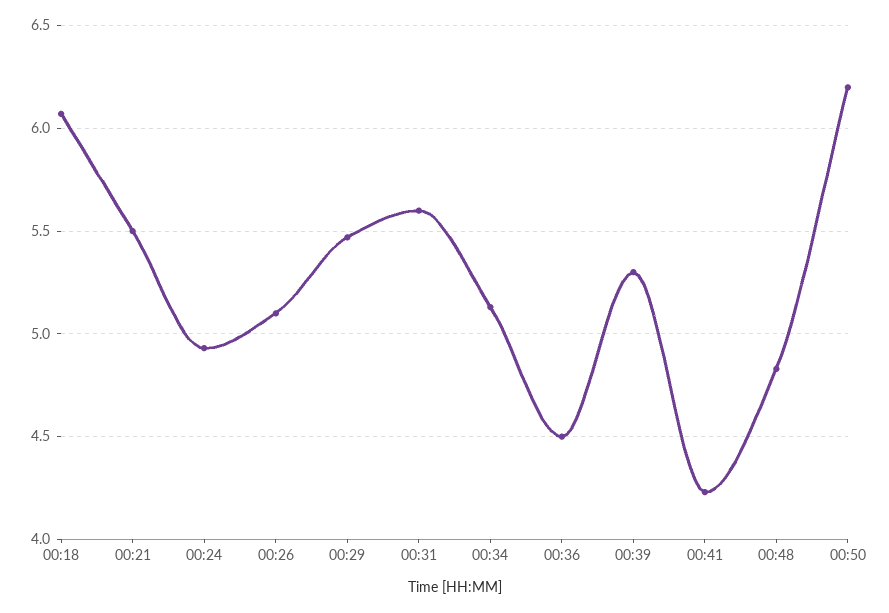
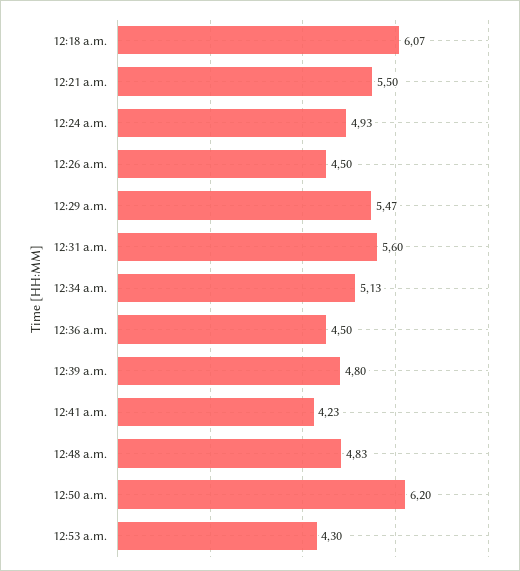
00:26: 5.1 -> 4.5
00:39: 5.3 -> 4.8
12:53 a.m.: none -> 4.3

